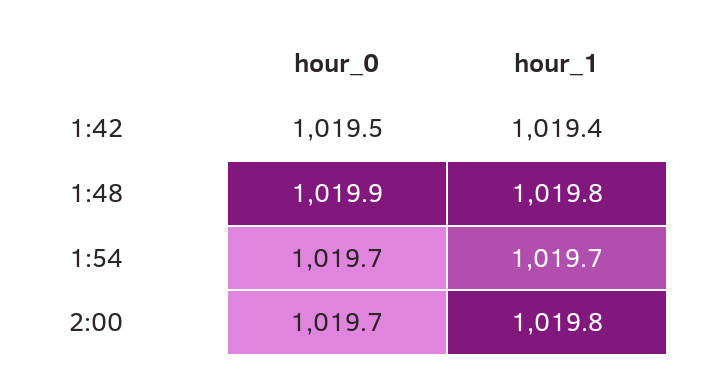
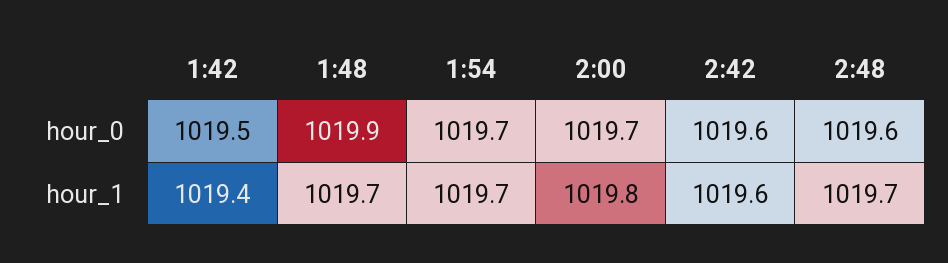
hour_1, 1:48: 1019.8 -> 1019.7
hour_0, 2:42: none -> 1019.6
hour_0, 2:48: none -> 1019.6
hour_1, 2:42: none -> 1019.6
hour_1, 2:48: none -> 1019.7

